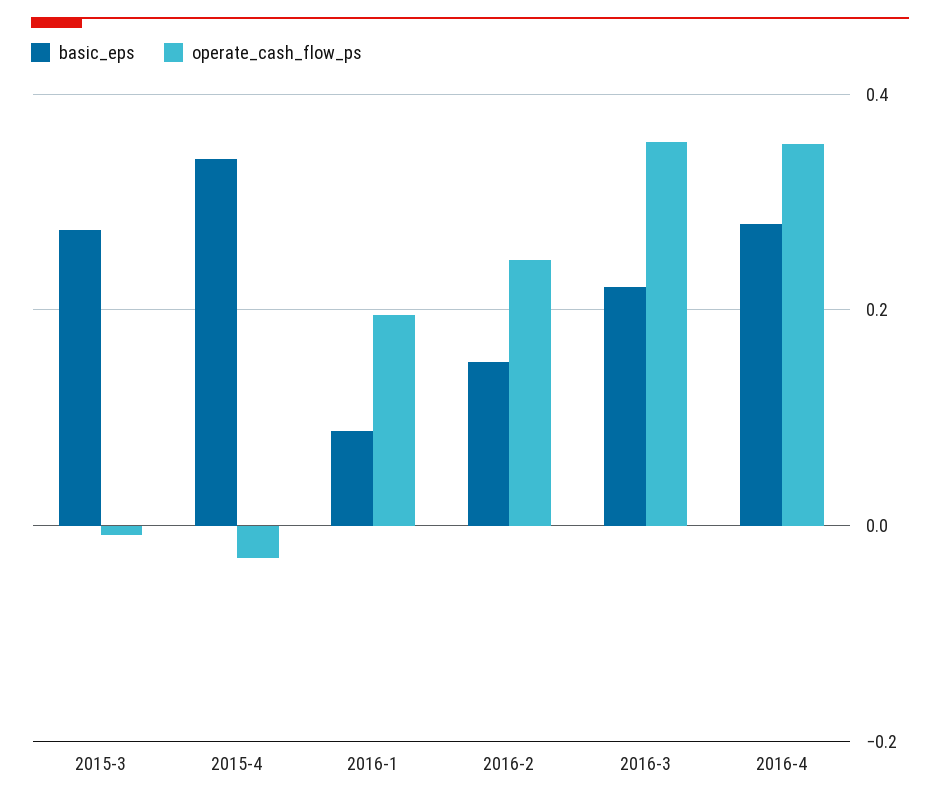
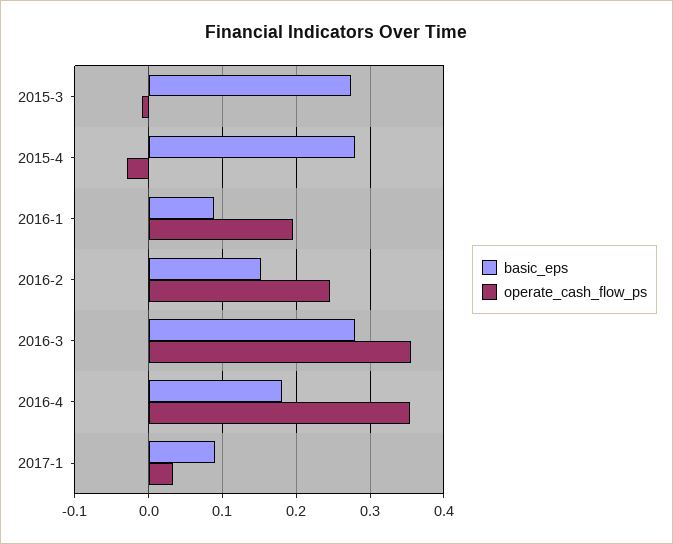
basic_eps, 2015-4: 0.34 -> 0.28
basic_eps, 2016-3: 0.22 -> 0.28
basic_eps, 2016-4: 0.28 -> 0.18
basic_eps, 2017-1: none -> 0.09
operate_cash_flow_ps, 2017-1: none -> 0.03

